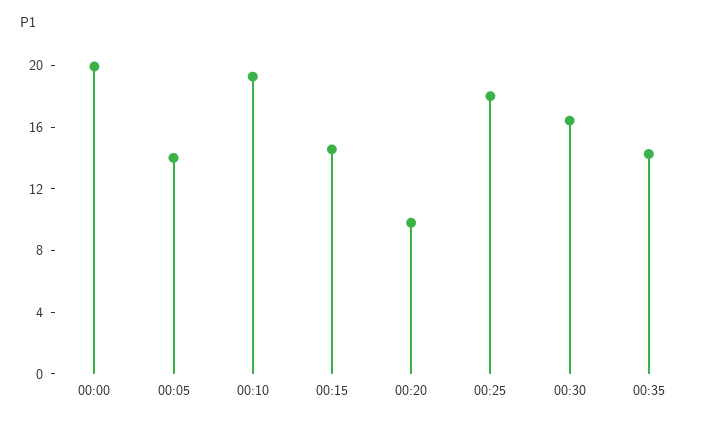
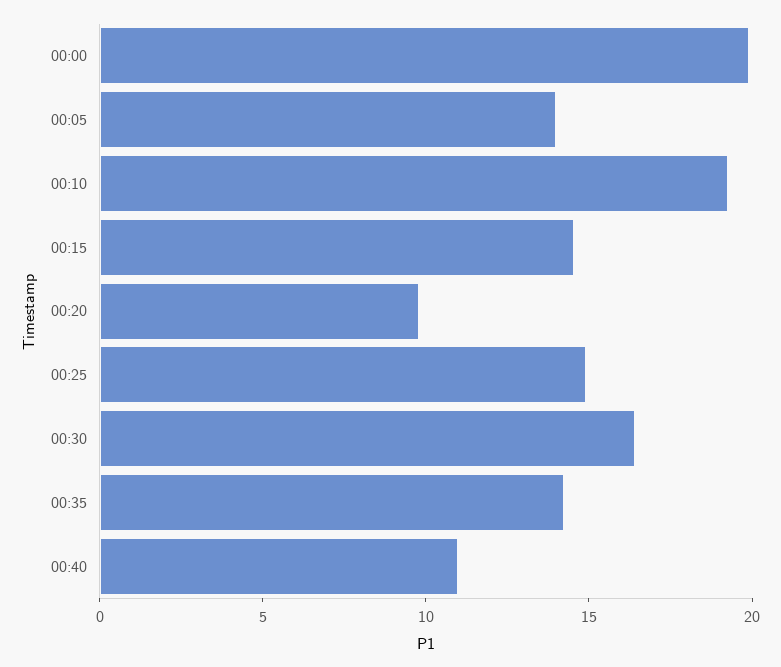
00:25: 18 -> 15
00:40: none -> 11

